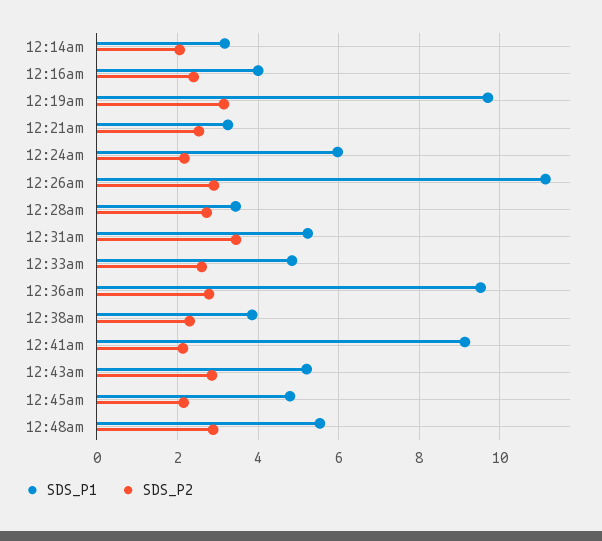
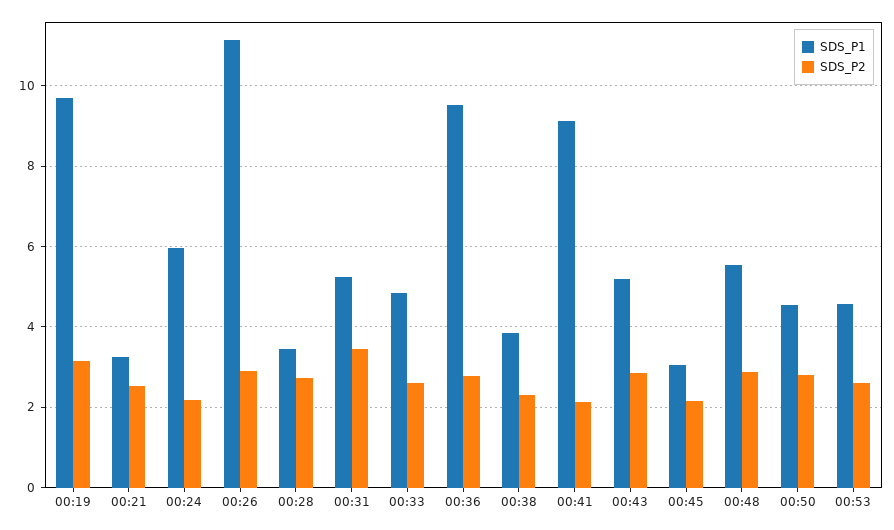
SDS_P1, 12:14am: 3.2 -> none
SDS_P2, 12:14am: 2 -> none
SDS_P1, 12:16am: 4 -> none
SDS_P2, 12:16am: 2.4 -> none
SDS_P1, 12:45am: 4.8 -> 3
SDS_P1, 00:50: none -> 4.6
SDS_P2, 00:50: none -> 2.8
SDS_P1, 00:53: none -> 4.6
SDS_P2, 00:53: none -> 2.6

